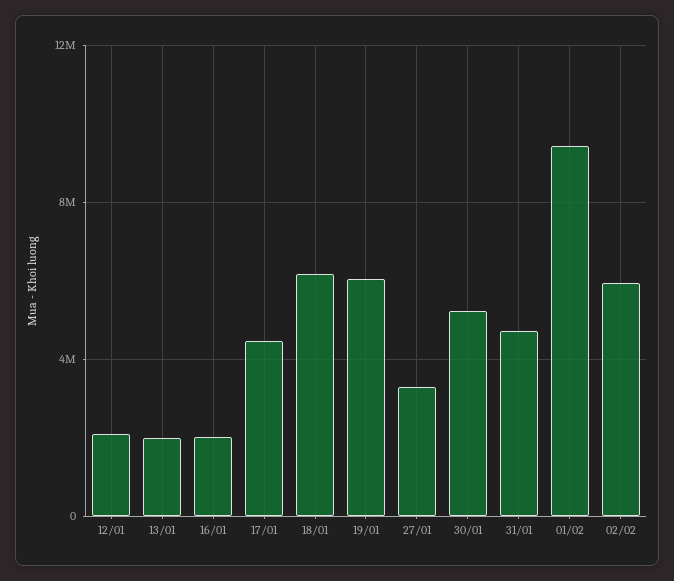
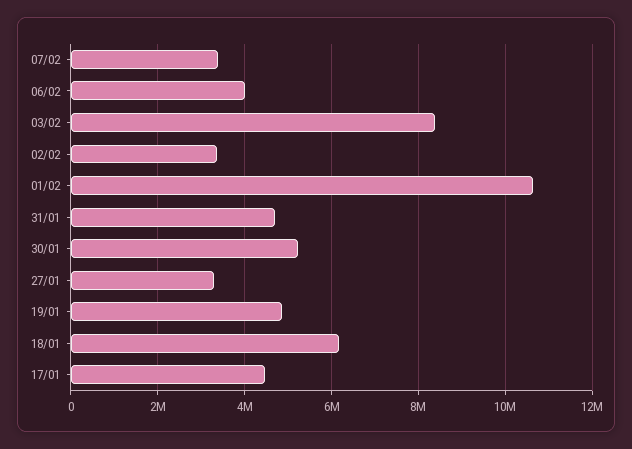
12/01: 2000000 -> none
13/01: 2000000 -> none
16/01: 2000000 -> none
19/01: 6000000 -> 4800000
01/02: 9500000 -> 10600000
02/02: 6000000 -> 3400000
07/02: none -> 3400000
06/02: none -> 4000000
03/02: none -> 8400000

